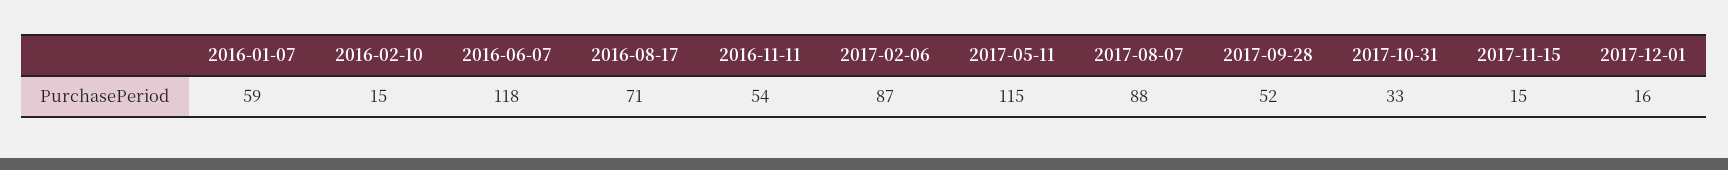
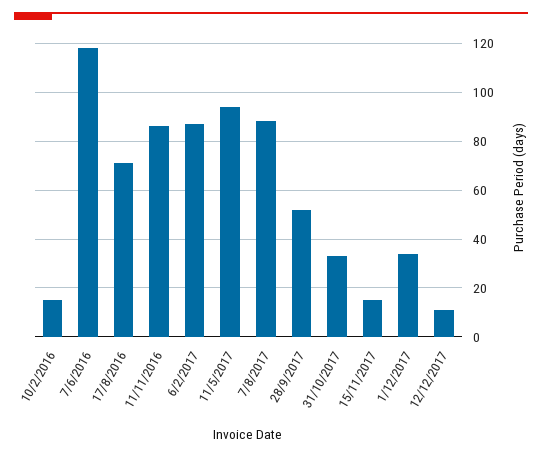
2016-01-07: 59 -> none
2016-11-11: 54 -> 85
2017-05-11: 115 -> 95
2017-12-01: 16 -> 35
12/12/2017: none -> 10

